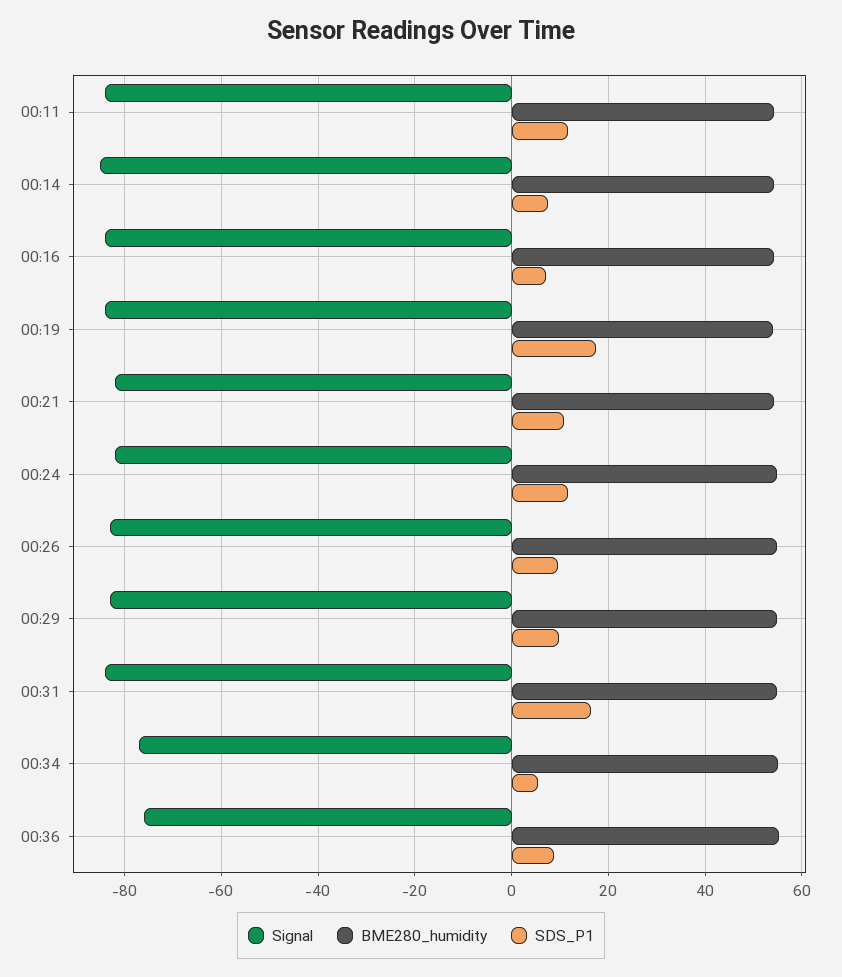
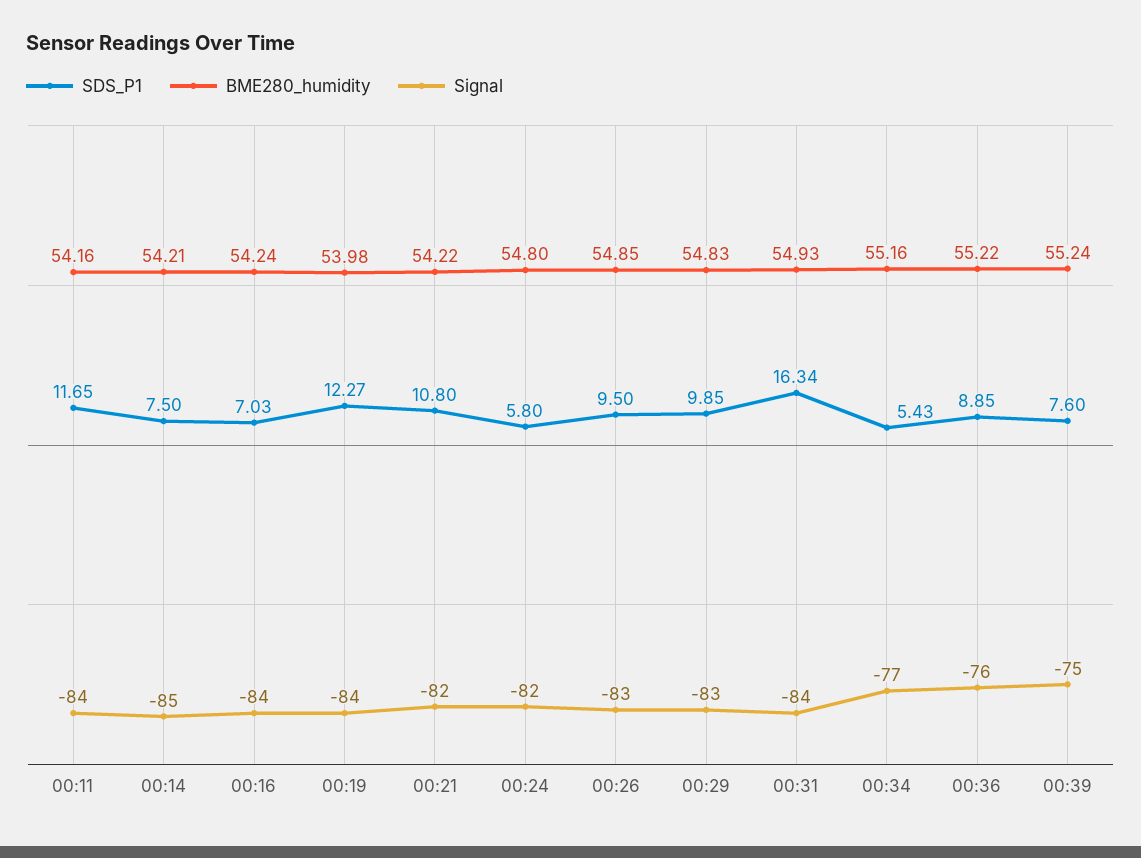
SDS_P1, 00:19: 18 -> 12.27
SDS_P1, 00:24: 12 -> 5.8
SDS_P1, 00:39: none -> 7.6
BME280_humidity, 00:39: none -> 55.24
Signal, 00:39: none -> -75

